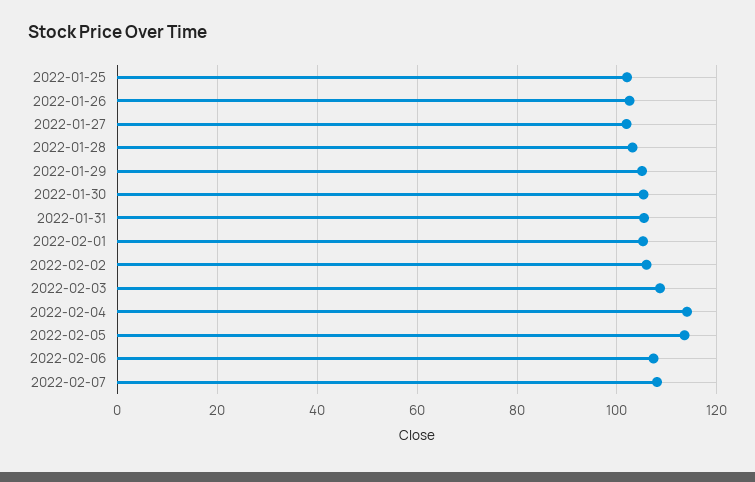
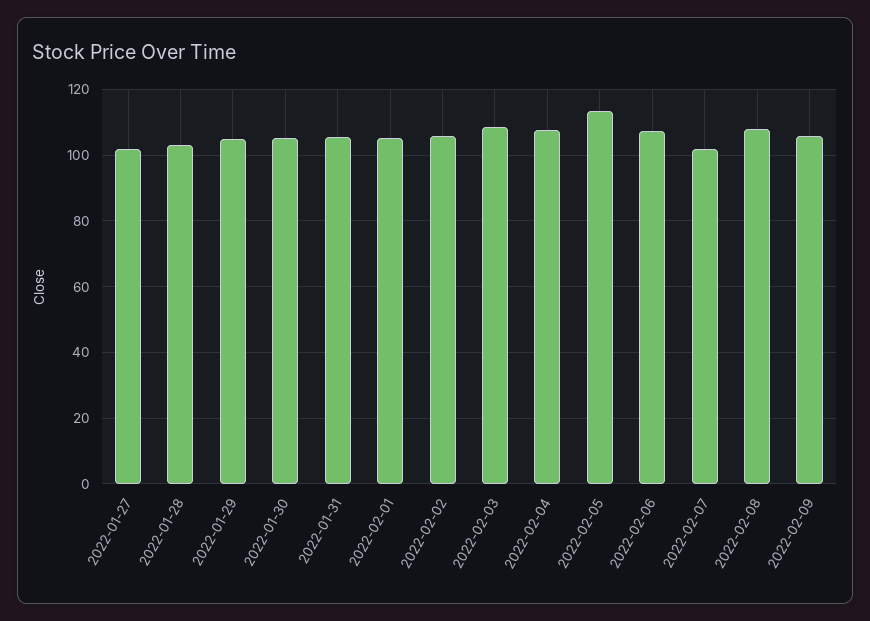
2022-01-25: 102 -> none
2022-01-26: 102 -> none
2022-02-04: 114 -> 108
2022-02-07: 108 -> 102
2022-02-08: none -> 108
2022-02-09: none -> 106

